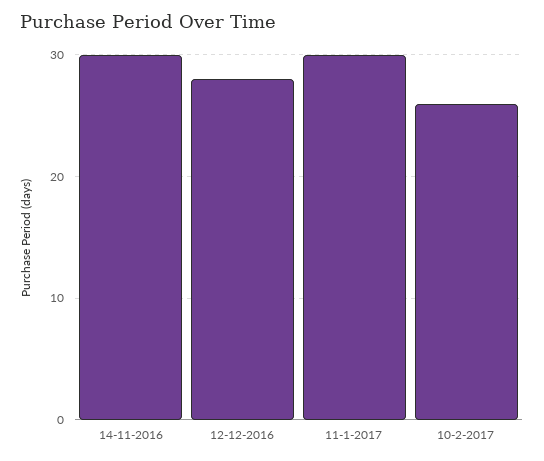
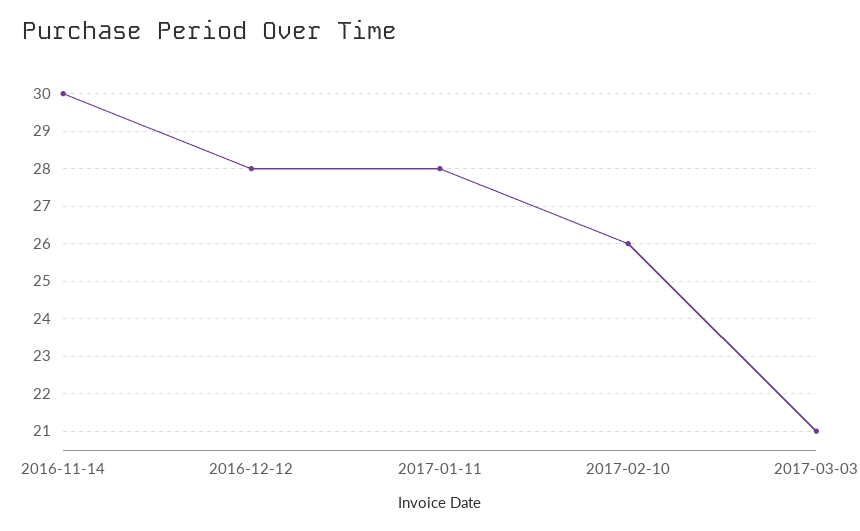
11-1-2017: 30 -> 28
2017-03-03: none -> 21

